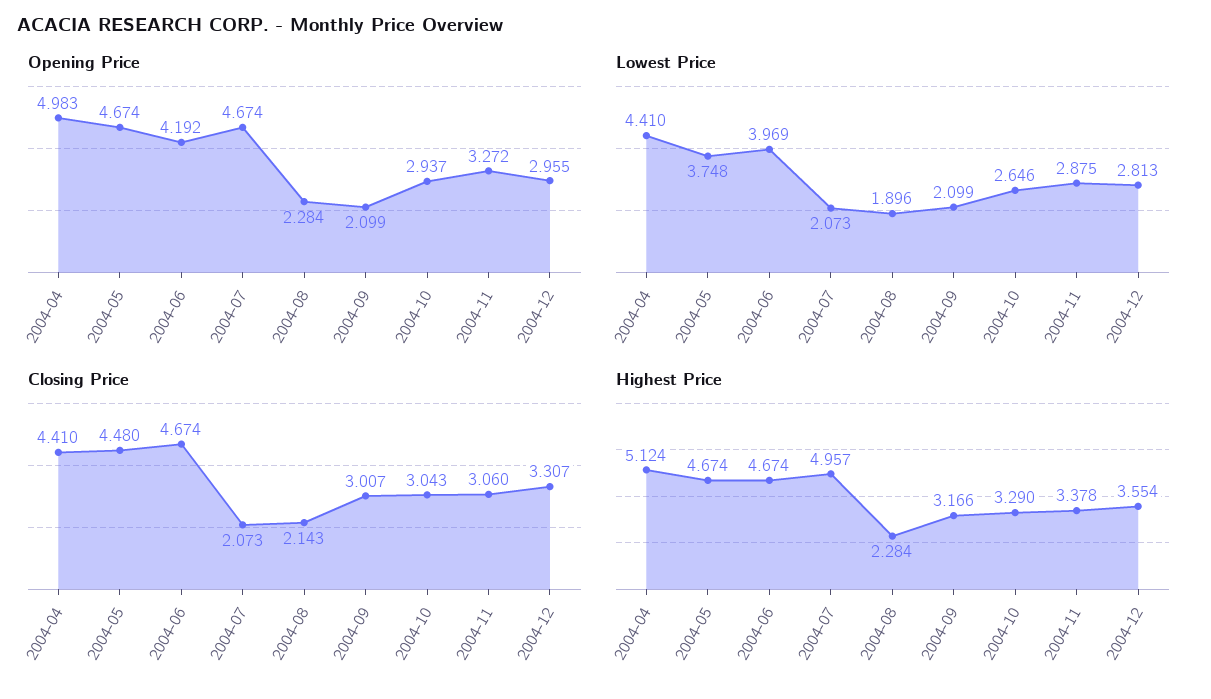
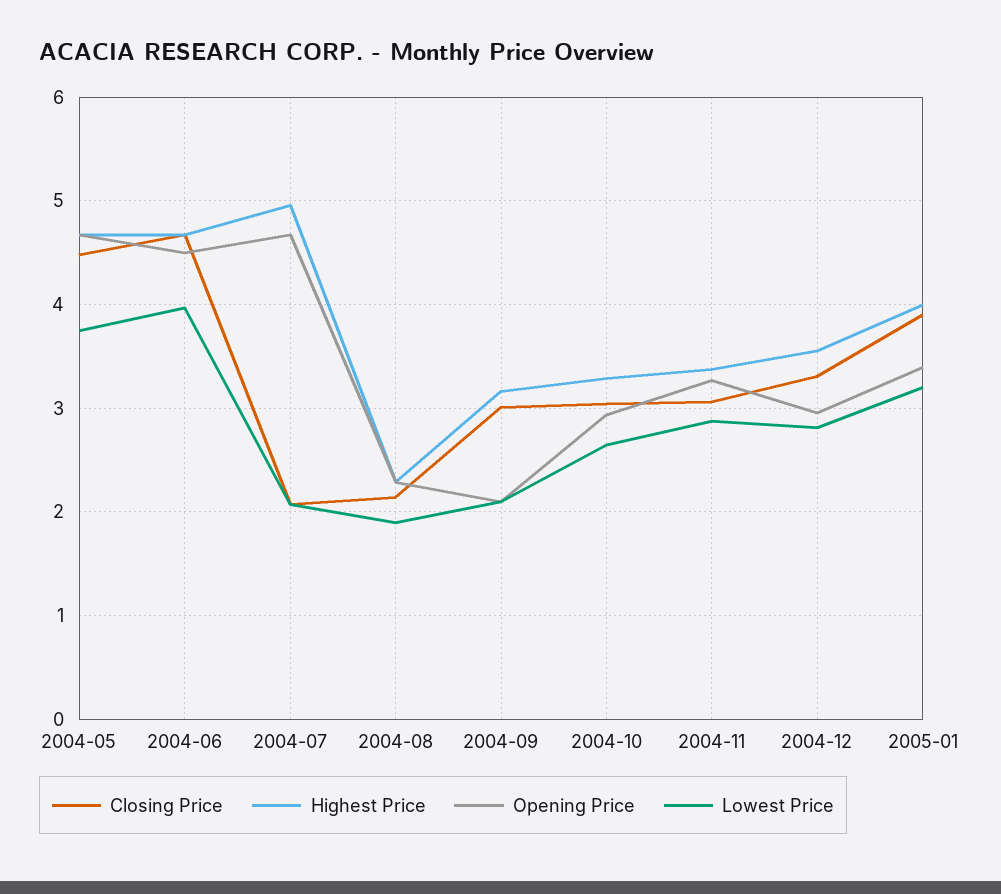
Opening Price, 2004-04: 4.983 -> none
Opening Price, 2004-06: 4.192 -> 4.5
Lowest Price, 2004-04: 4.41 -> none
Closing Price, 2004-04: 4.41 -> none
Highest Price, 2004-04: 5.124 -> none
Closing Price, 2005-01: none -> 3.9
Highest Price, 2005-01: none -> 4
Opening Price, 2005-01: none -> 3.4
Lowest Price, 2005-01: none -> 3.2

